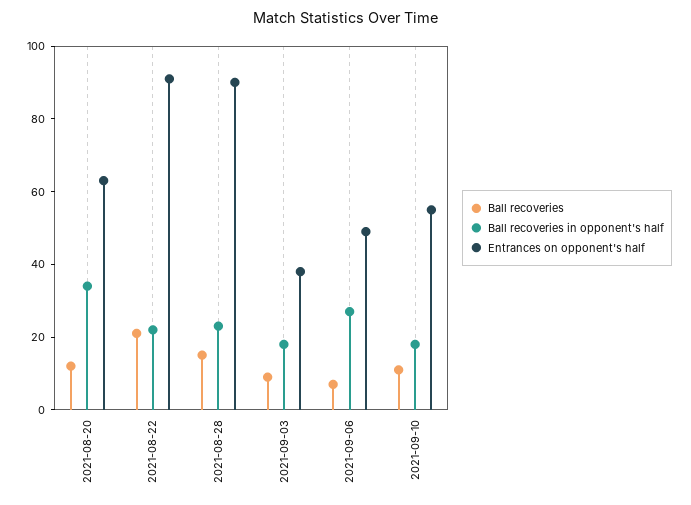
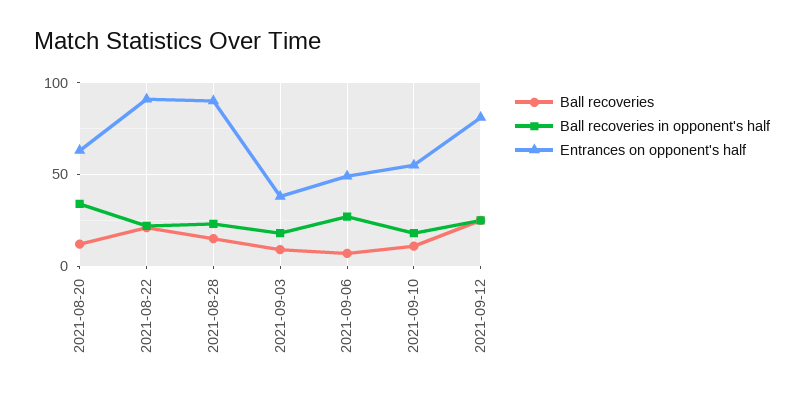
Ball recoveries, 2021-09-12: none -> 25
Ball recoveries in opponent's half, 2021-09-12: none -> 25
Entrances on opponent's half, 2021-09-12: none -> 80

